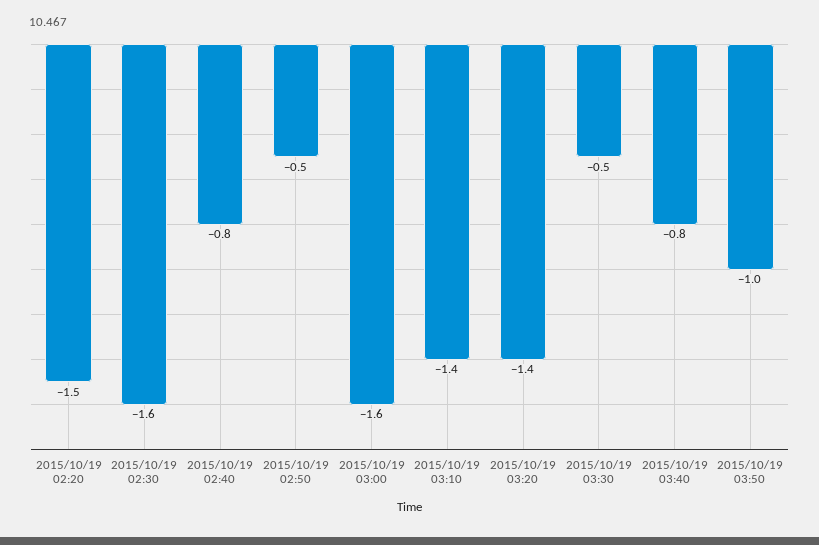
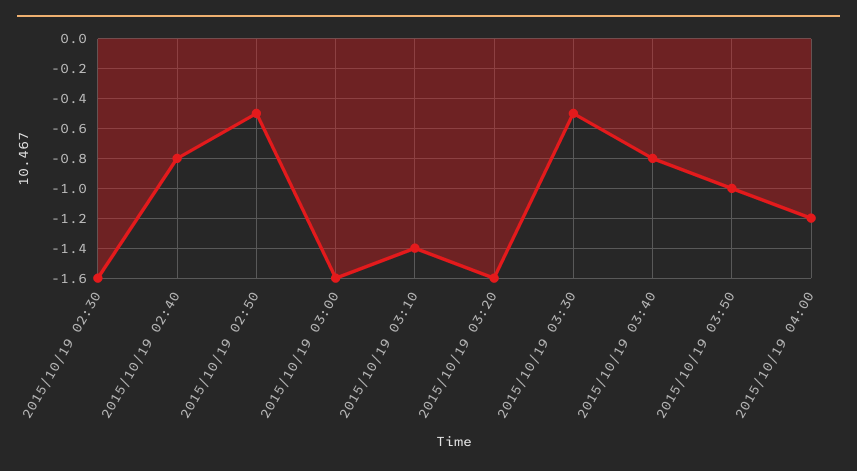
2015/10/19 02:20: -1.5 -> none
2015/10/19 03:20: -1.4 -> -1.6
2015/10/19 04:00: none -> -1.2

